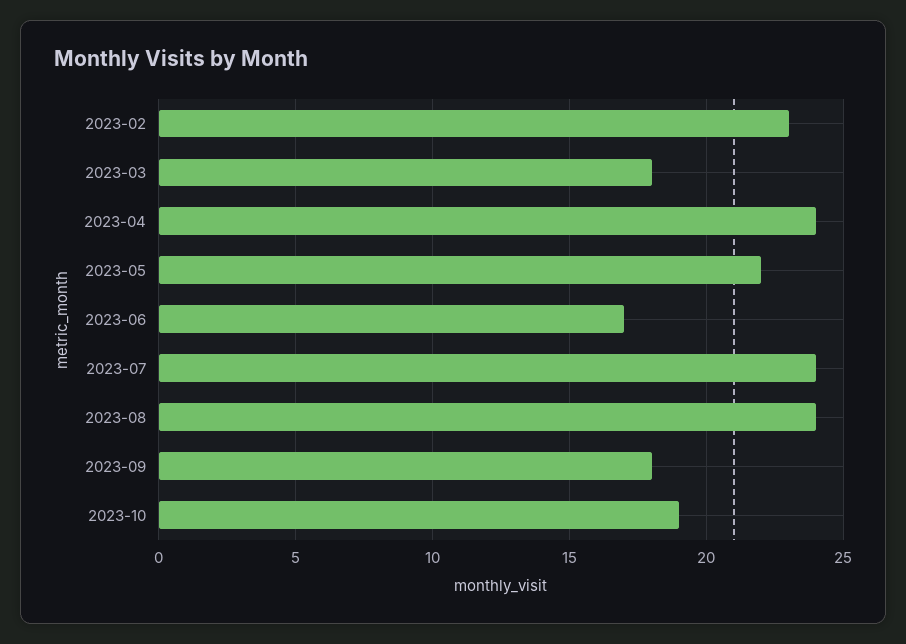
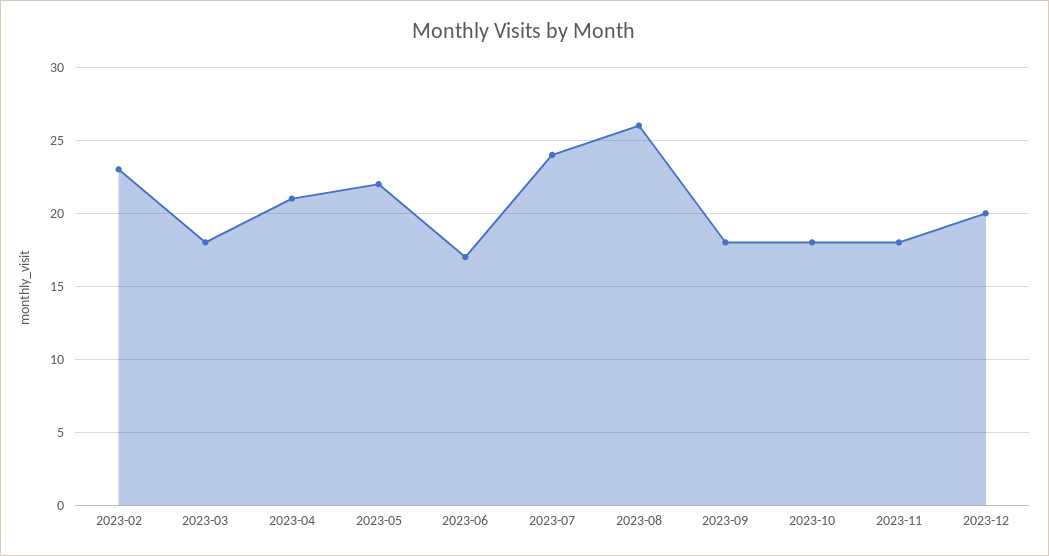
2023-04: 24 -> 21
2023-08: 24 -> 26
2023-10: 19 -> 18
2023-11: none -> 18
2023-12: none -> 20

